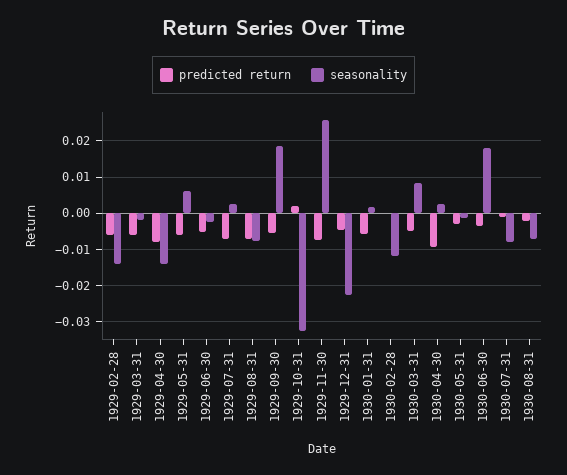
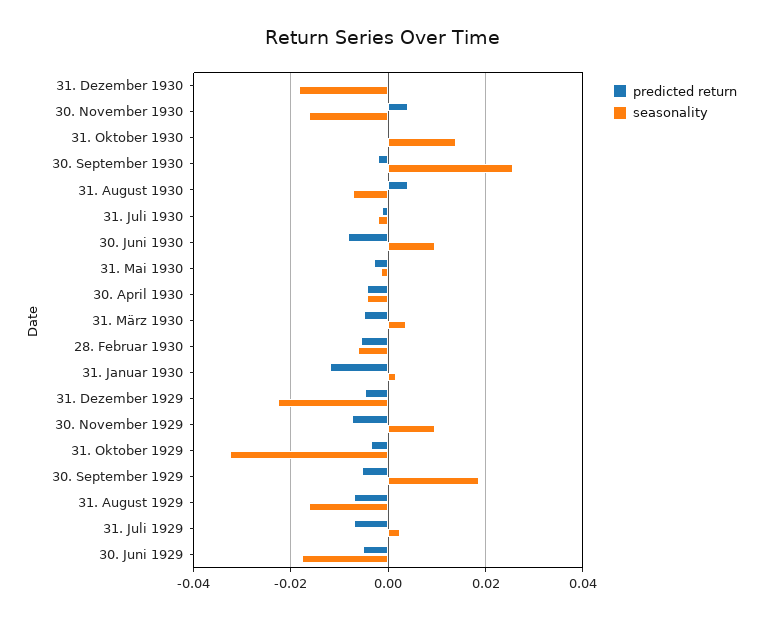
predicted return, 1929-02-28: -0.006 -> none
seasonality, 1929-02-28: -0.014 -> none
predicted return, 1929-03-31: -0.006 -> none
seasonality, 1929-03-31: -0.002 -> none
predicted return, 1929-04-30: -0.008 -> none
seasonality, 1929-04-30: -0.014 -> none
predicted return, 1929-05-31: -0.006 -> none
seasonality, 1929-05-31: 0.006 -> none
seasonality, 1929-06-30: -0.002 -> -0.018
seasonality, 1929-08-31: -0.008 -> -0.016
predicted return, 1929-10-31: 0.002 -> -0.004
seasonality, 1929-11-30: 0.026 -> 0.01
predicted return, 1930-01-31: -0.006 -> -0.012
predicted return, 1930-02-28: 0 -> -0.006
seasonality, 1930-02-28: -0.012 -> -0.006
seasonality, 1930-03-31: 0.008 -> 0.004
predicted return, 1930-04-30: -0.01 -> -0.004
seasonality, 1930-04-30: 0.002 -> -0.004
predicted return, 1930-06-30: -0.004 -> -0.008
seasonality, 1930-06-30: 0.018 -> 0.01
seasonality, 1930-07-31: -0.008 -> -0.002
predicted return, 1930-08-31: -0.002 -> 0.004
predicted return, 31. Dezember 1930: none -> 0
seasonality, 31. Dezember 1930: none -> -0.018
predicted return, 30. November 1930: none -> 0.004
seasonality, 30. November 1930: none -> -0.016
predicted return, 31. Oktober 1930: none -> 0
seasonality, 31. Oktober 1930: none -> 0.014
predicted return, 30. September 1930: none -> -0.002
seasonality, 30. September 1930: none -> 0.026

